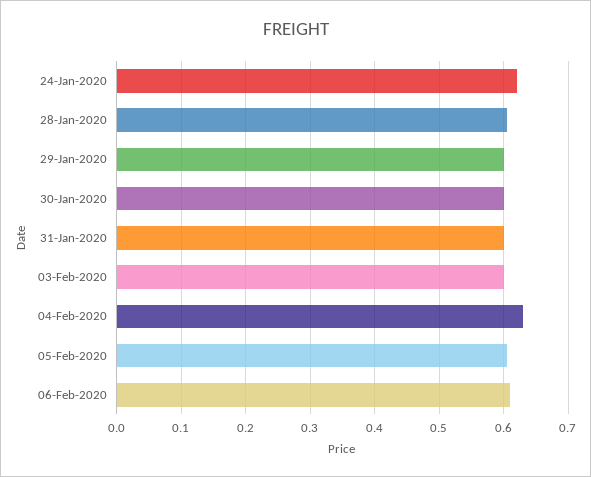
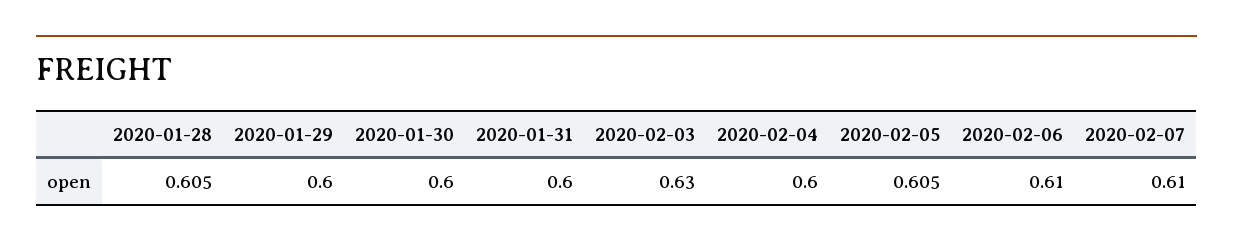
24-Jan-2020: 0.62 -> none
03-Feb-2020: 0.6 -> 0.63
04-Feb-2020: 0.63 -> 0.6
2020-02-07: none -> 0.61

